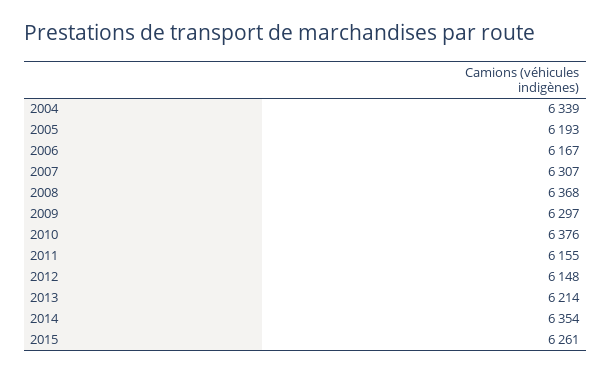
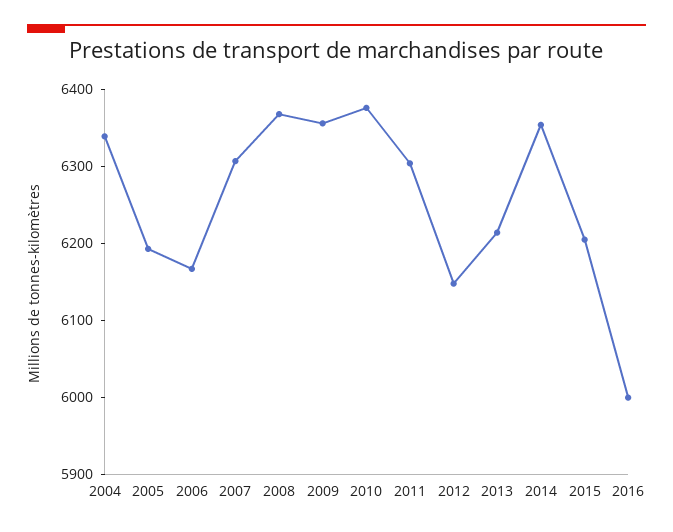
2009: 6297 -> 6360
2011: 6155 -> 6300
2015: 6261 -> 6200
2016: none -> 6000

